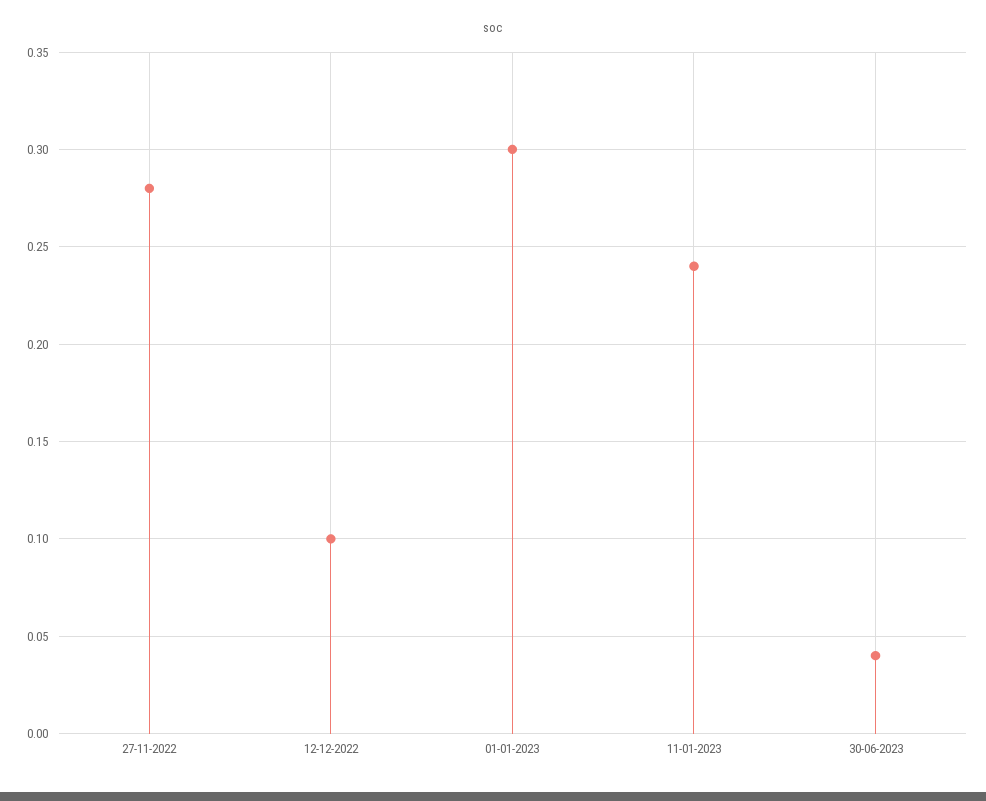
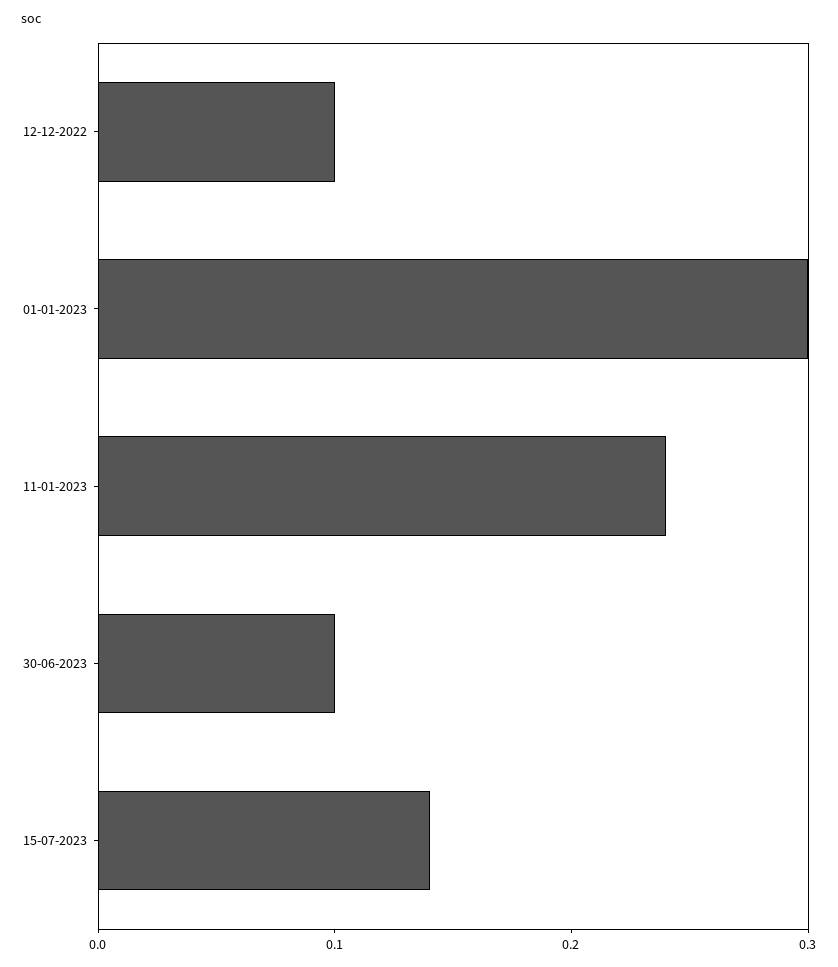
27-11-2022: 0.28 -> none
30-06-2023: 0.04 -> 0.1
15-07-2023: none -> 0.14

